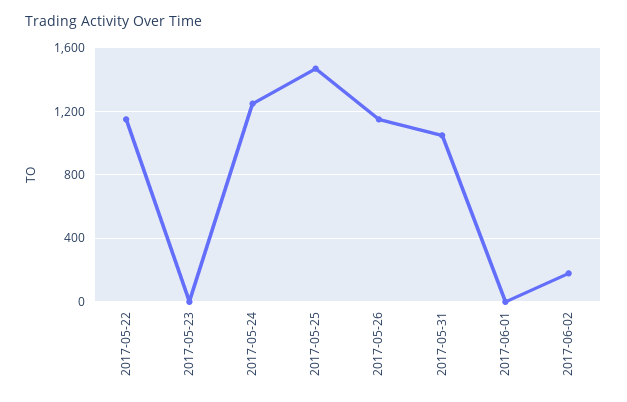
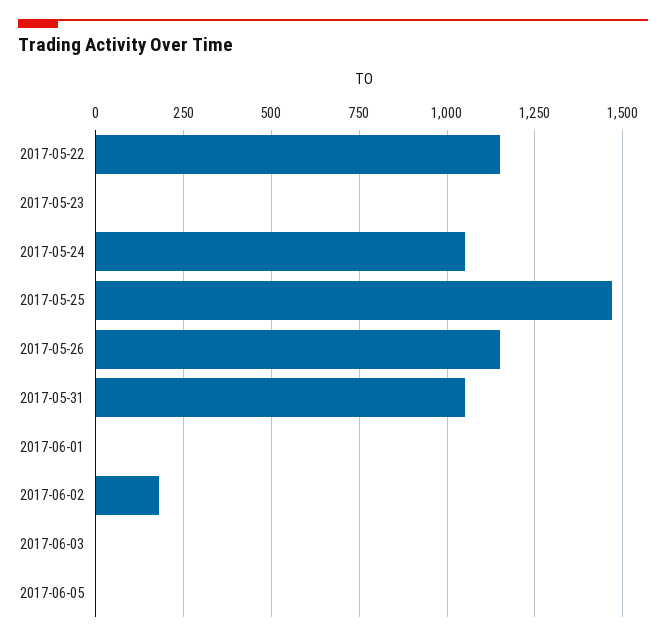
2017-05-24: 1250 -> 1050
2017-06-03: none -> 0
2017-06-05: none -> 0

